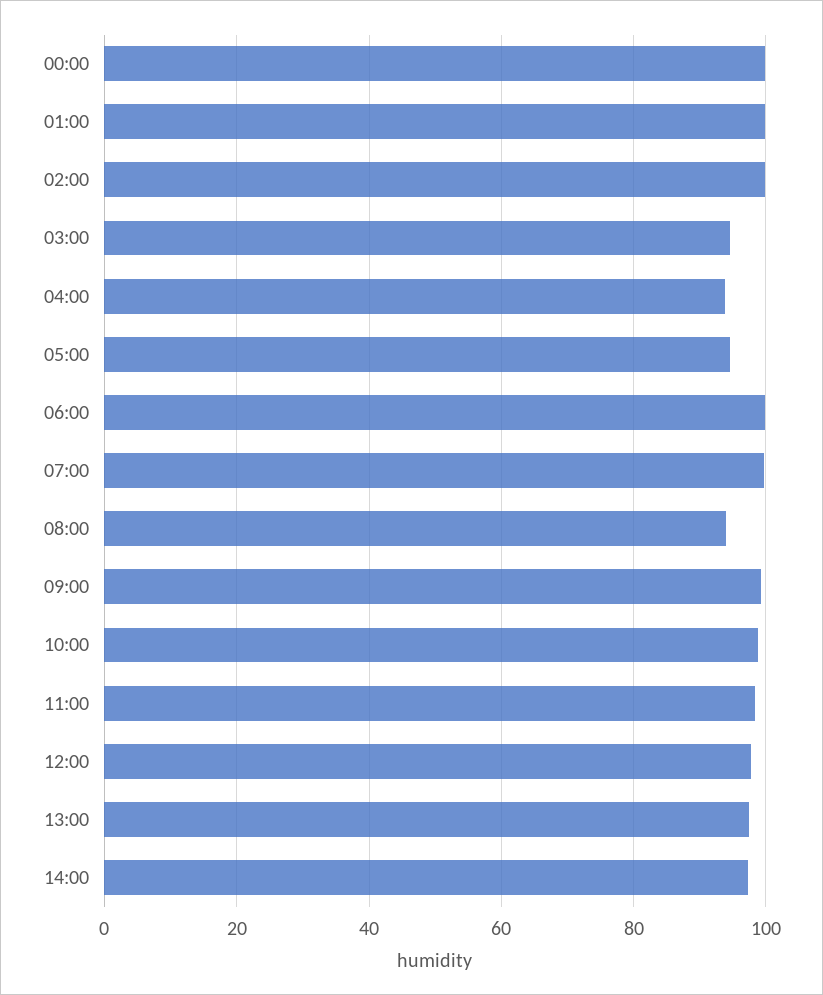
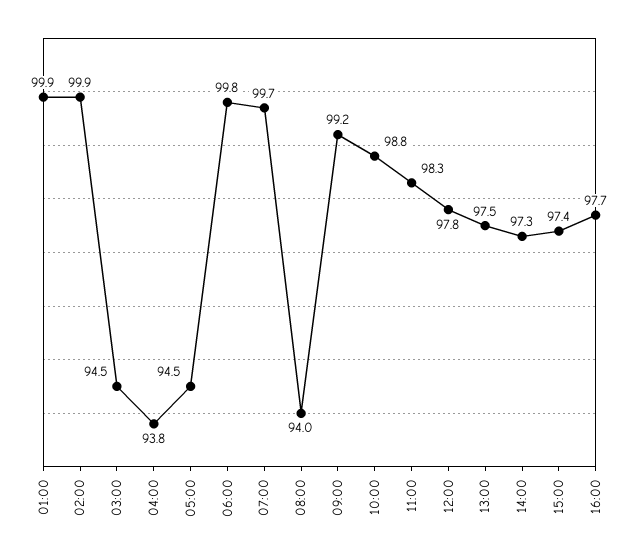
00:00: 100 -> none
15:00: none -> 97.4
16:00: none -> 97.7

